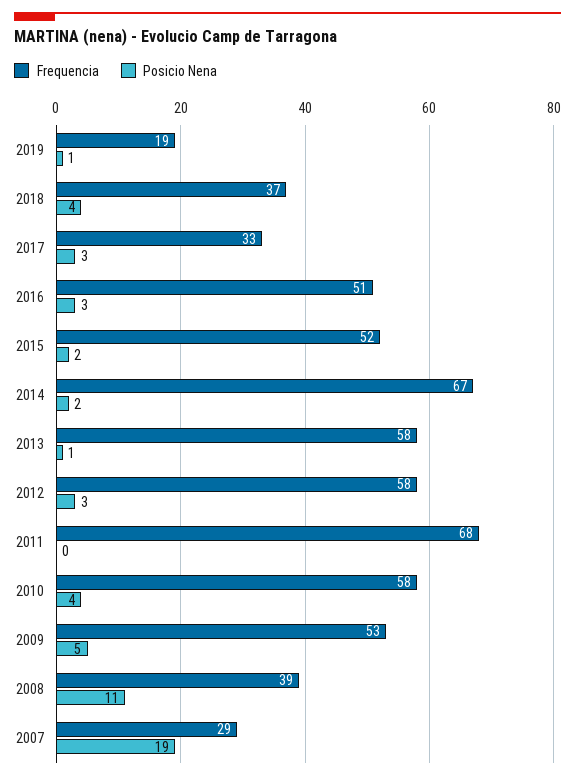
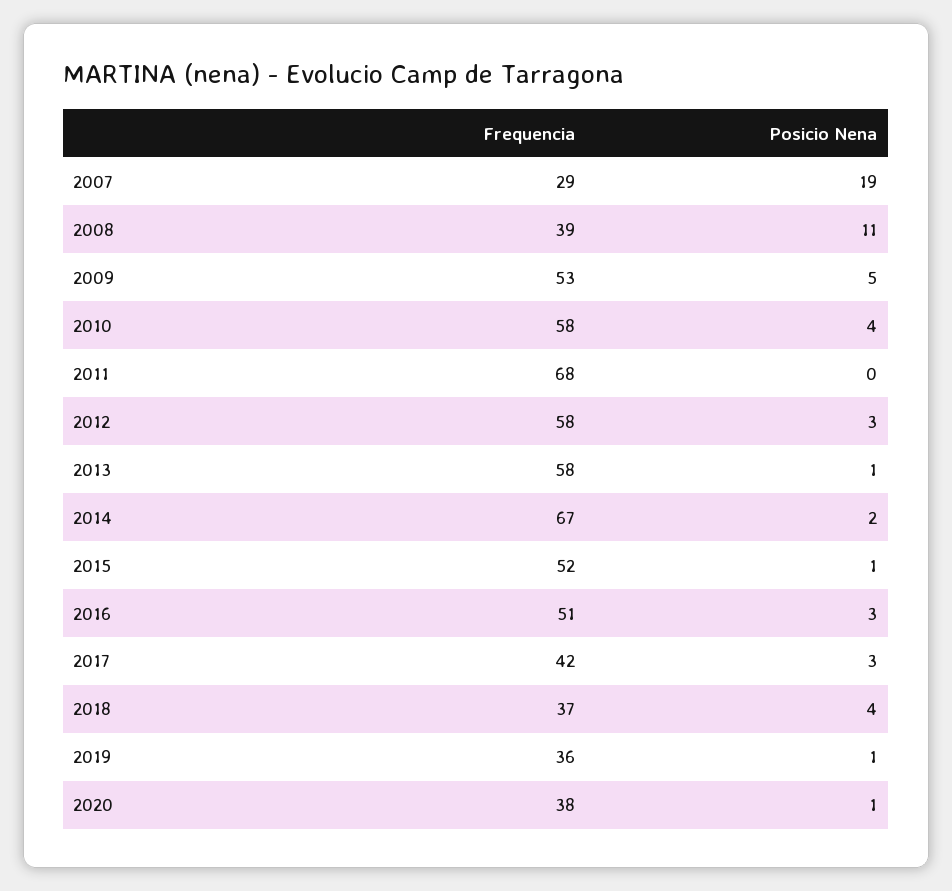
Frequencia, 2019: 19 -> 36
Frequencia, 2017: 33 -> 42
Posicio Nena, 2015: 2 -> 1
Frequencia, 2020: none -> 38
Posicio Nena, 2020: none -> 1

